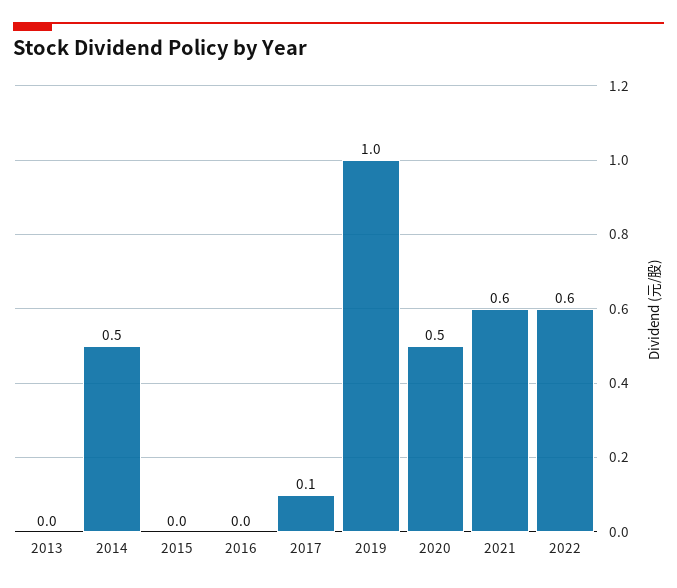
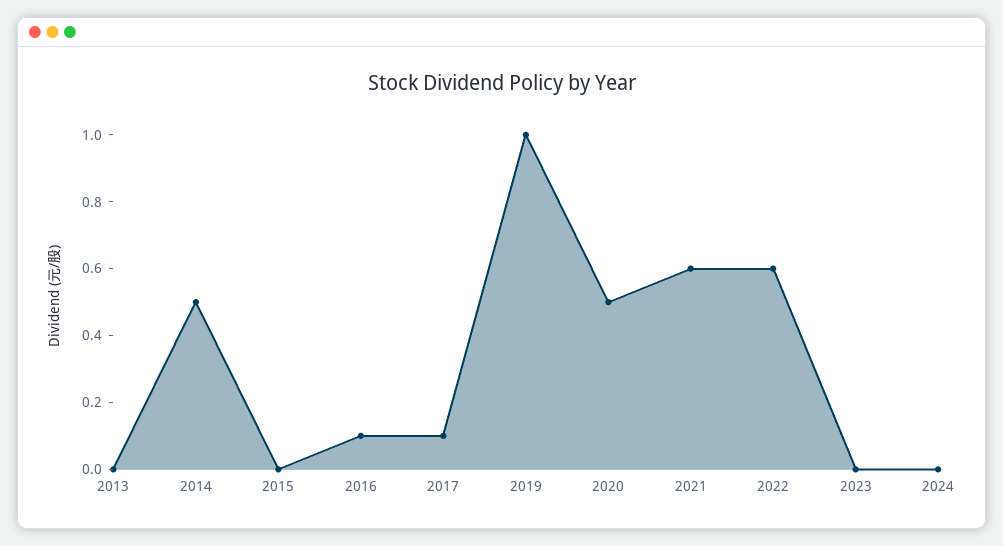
2016: 0 -> 0.1
2023: none -> 0
2024: none -> 0

